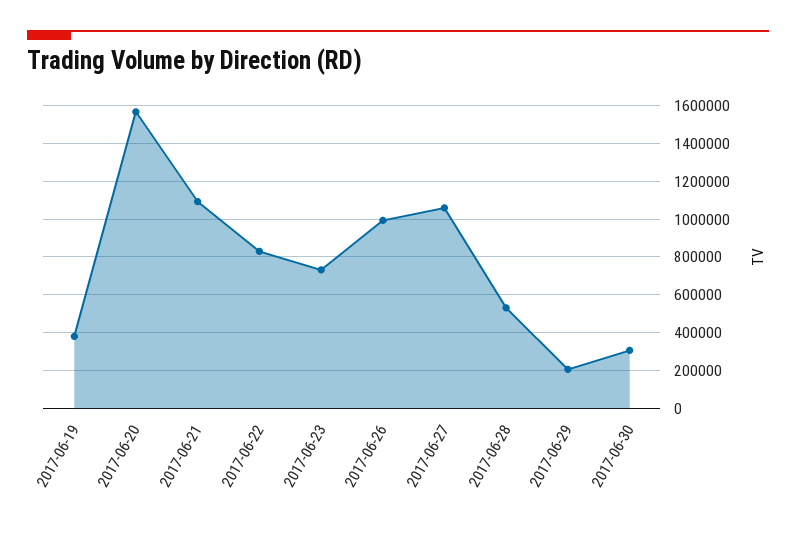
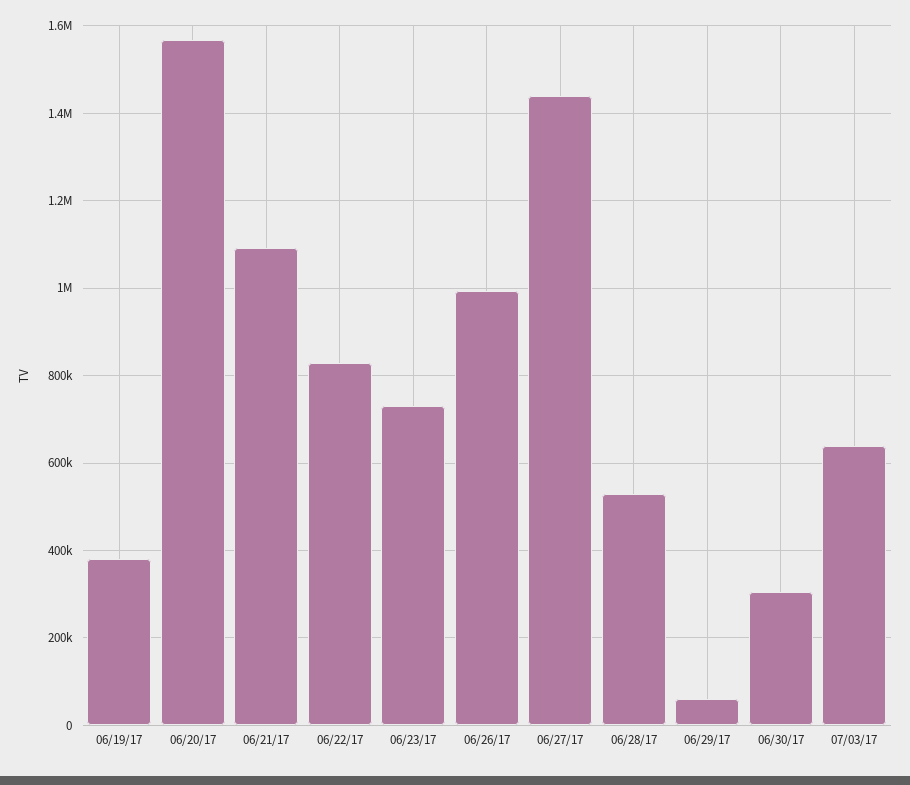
2017-06-27: 1050000 -> 1440000
2017-06-29: 200000 -> 60000
07/03/17: none -> 640000

